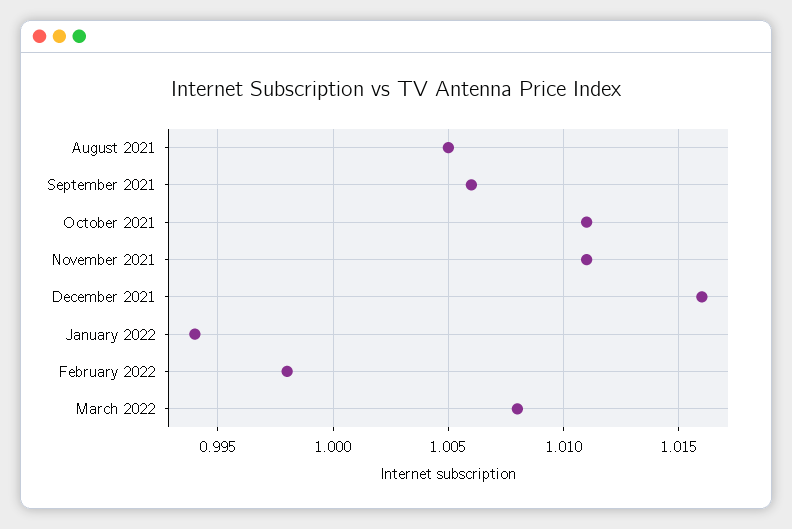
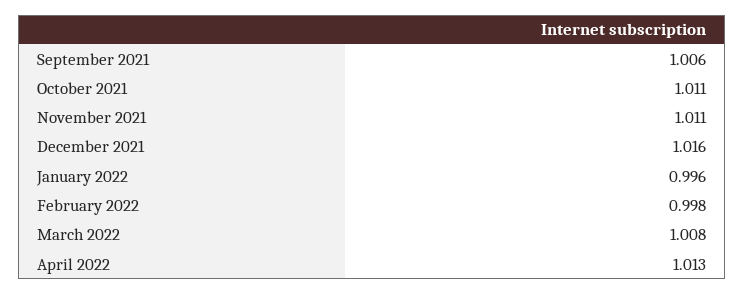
August 2021: 1.005 -> none
January 2022: 0.994 -> 0.996
April 2022: none -> 1.013

